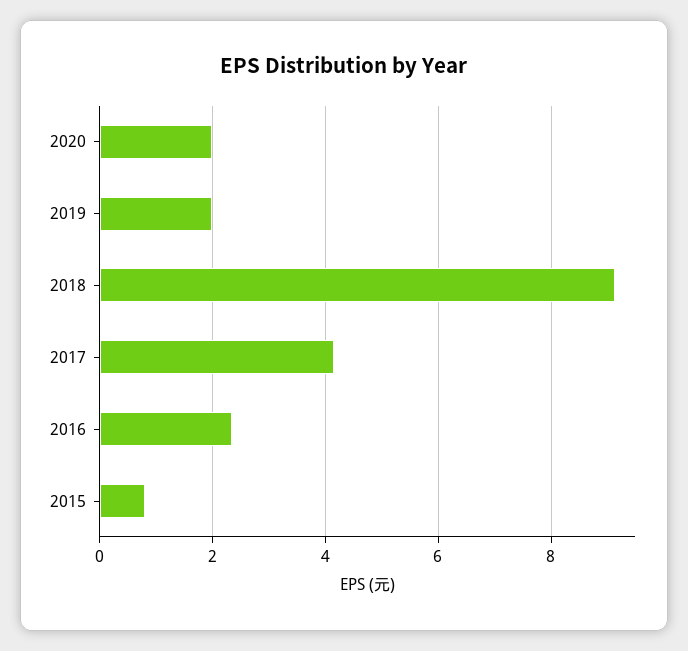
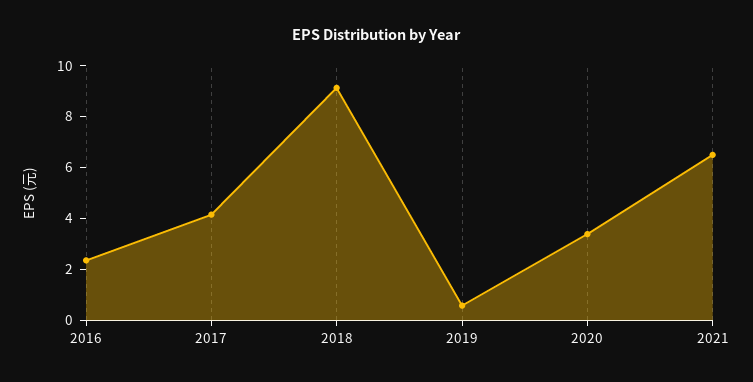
2020: 2 -> 3.5
2019: 2 -> 0.5
2015: 0.8 -> none
2021: none -> 6.5

